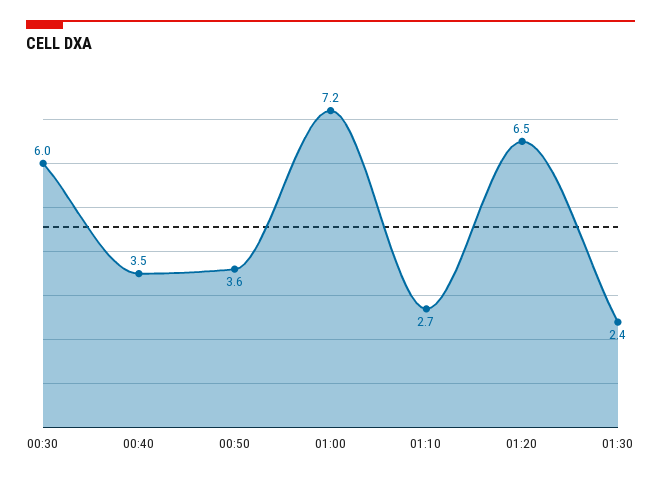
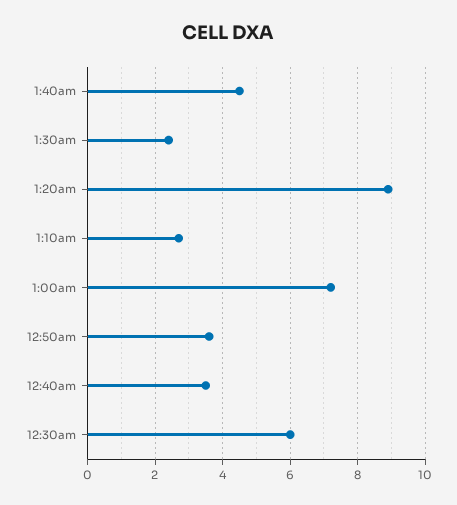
01:20: 6.5 -> 9
1:40am: none -> 4.5

